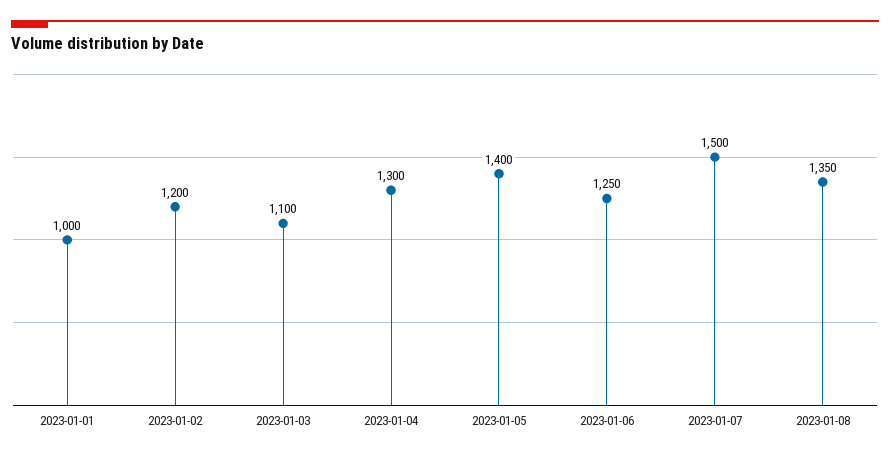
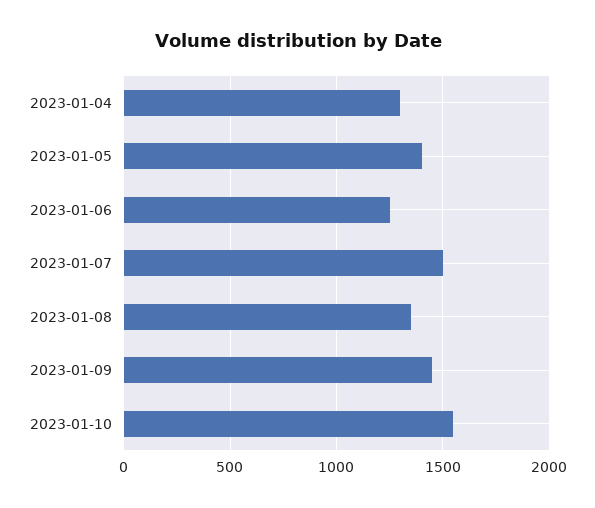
2023-01-01: 1000 -> none
2023-01-02: 1200 -> none
2023-01-03: 1100 -> none
2023-01-09: none -> 1450
2023-01-10: none -> 1550

